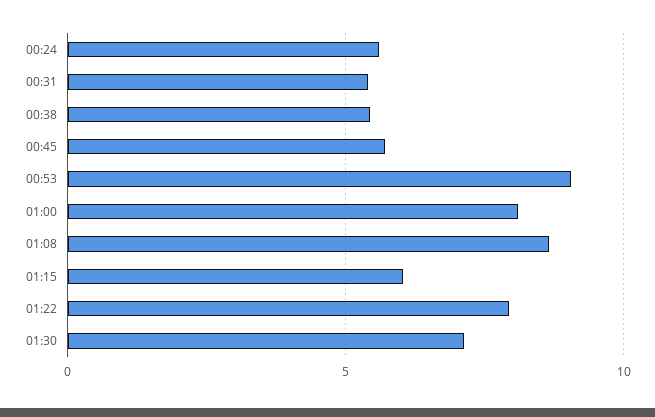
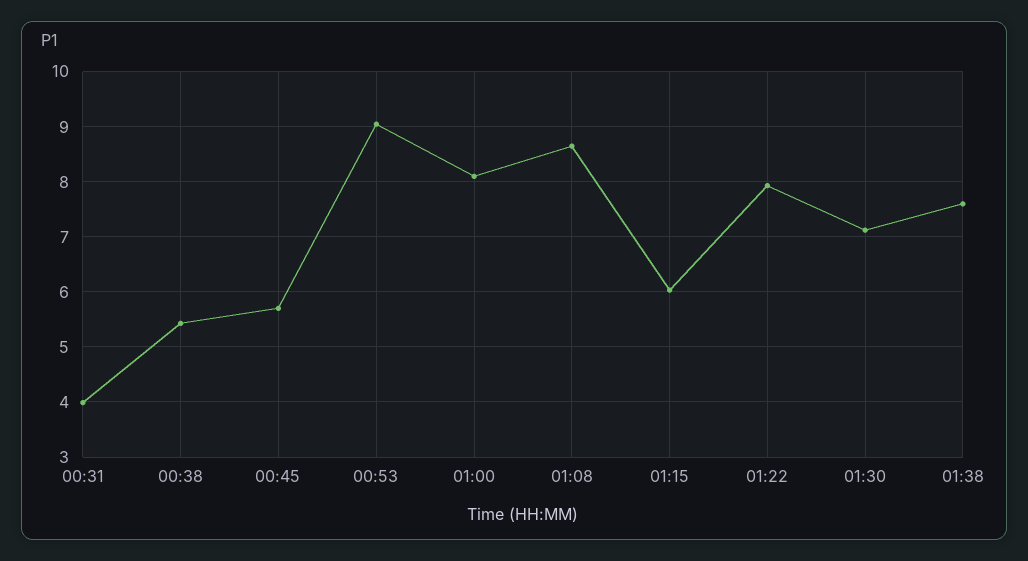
00:24: 5.5 -> none
00:31: 5.5 -> 4
01:38: none -> 7.6

